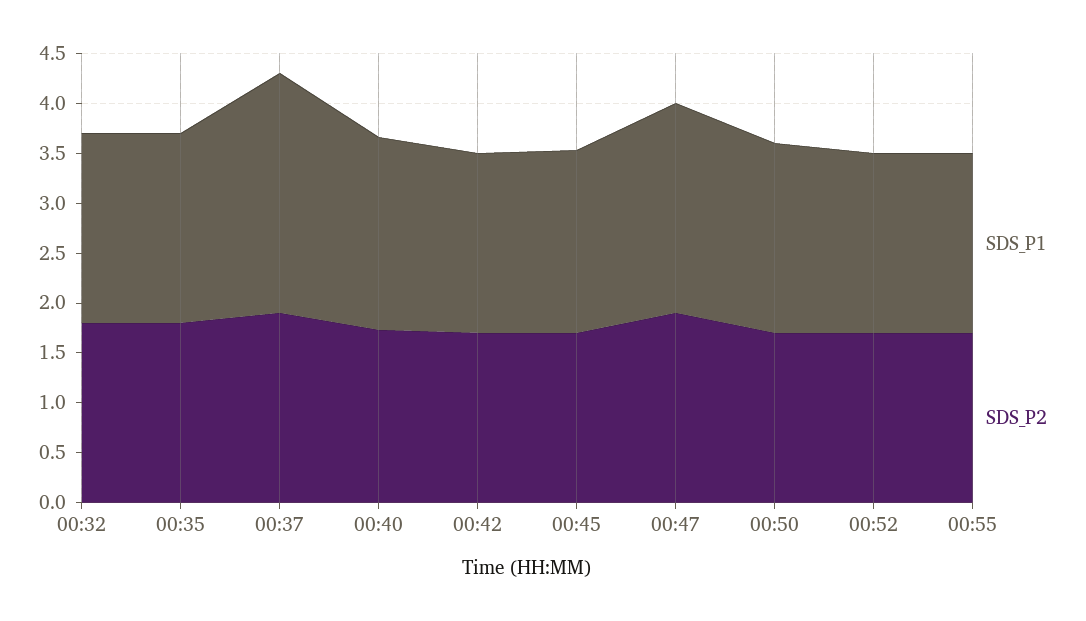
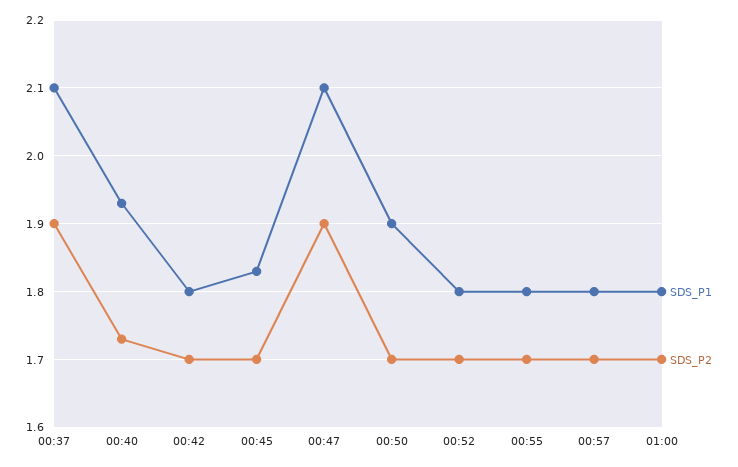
SDS_P1, 00:32: 1.9 -> none
SDS_P2, 00:32: 1.8 -> none
SDS_P1, 00:35: 1.9 -> none
SDS_P2, 00:35: 1.8 -> none
SDS_P1, 00:37: 2.4 -> 2.1
SDS_P1, 00:57: none -> 1.8
SDS_P2, 00:57: none -> 1.7
SDS_P1, 01:00: none -> 1.8
SDS_P2, 01:00: none -> 1.7

